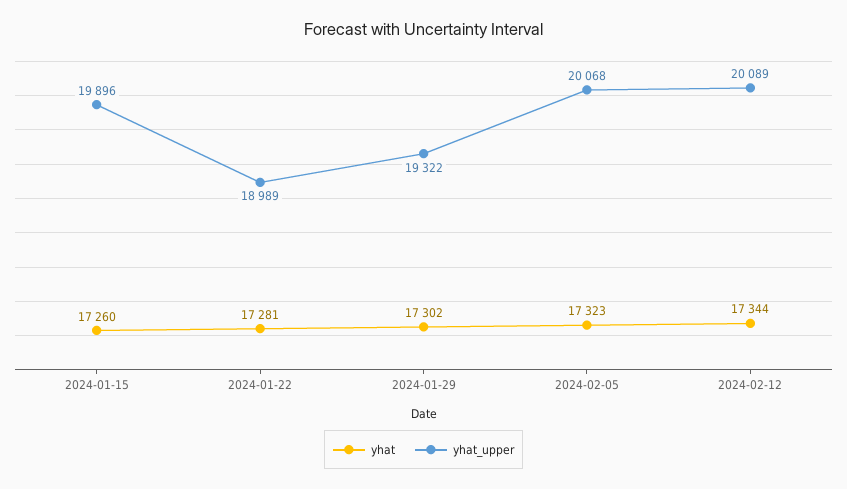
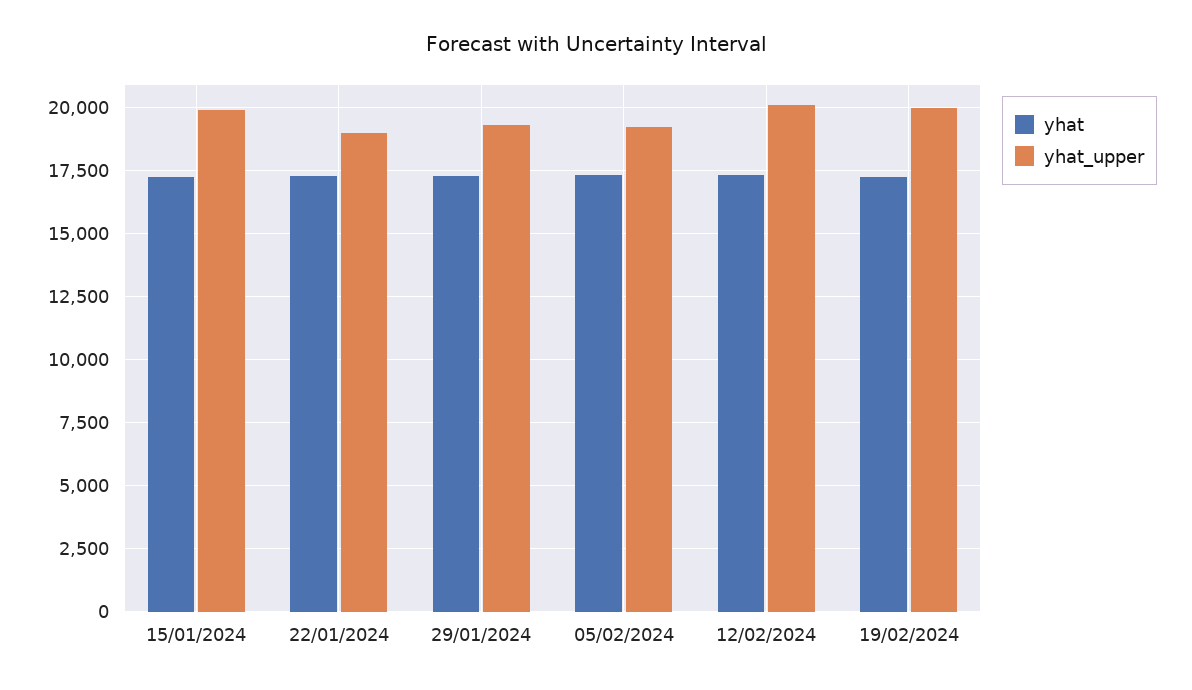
yhat_upper, 2024-02-05: 20068 -> 19250
yhat, 19/02/2024: none -> 17250
yhat_upper, 19/02/2024: none -> 20000

